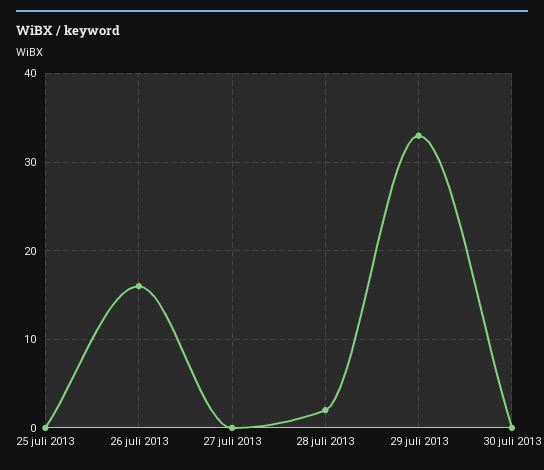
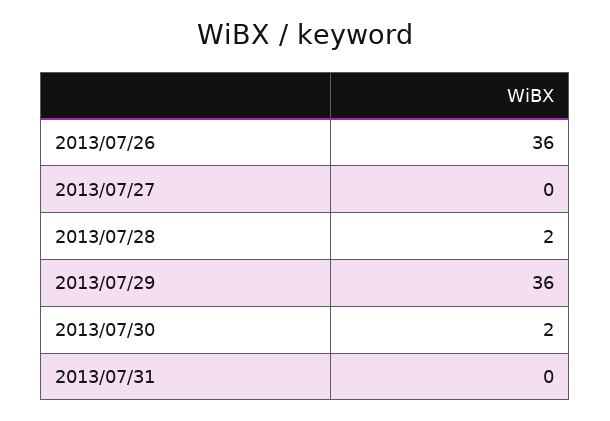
25 juli 2013: 0 -> none
26 juli 2013: 16 -> 36
29 juli 2013: 33 -> 36
30 juli 2013: 0 -> 2
2013/07/31: none -> 0

